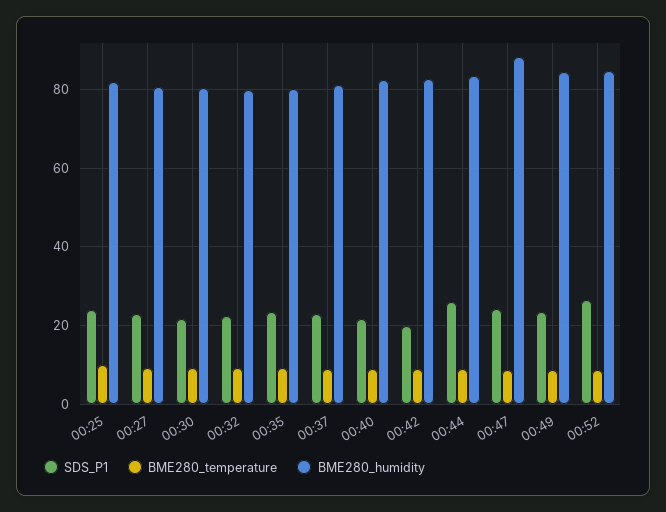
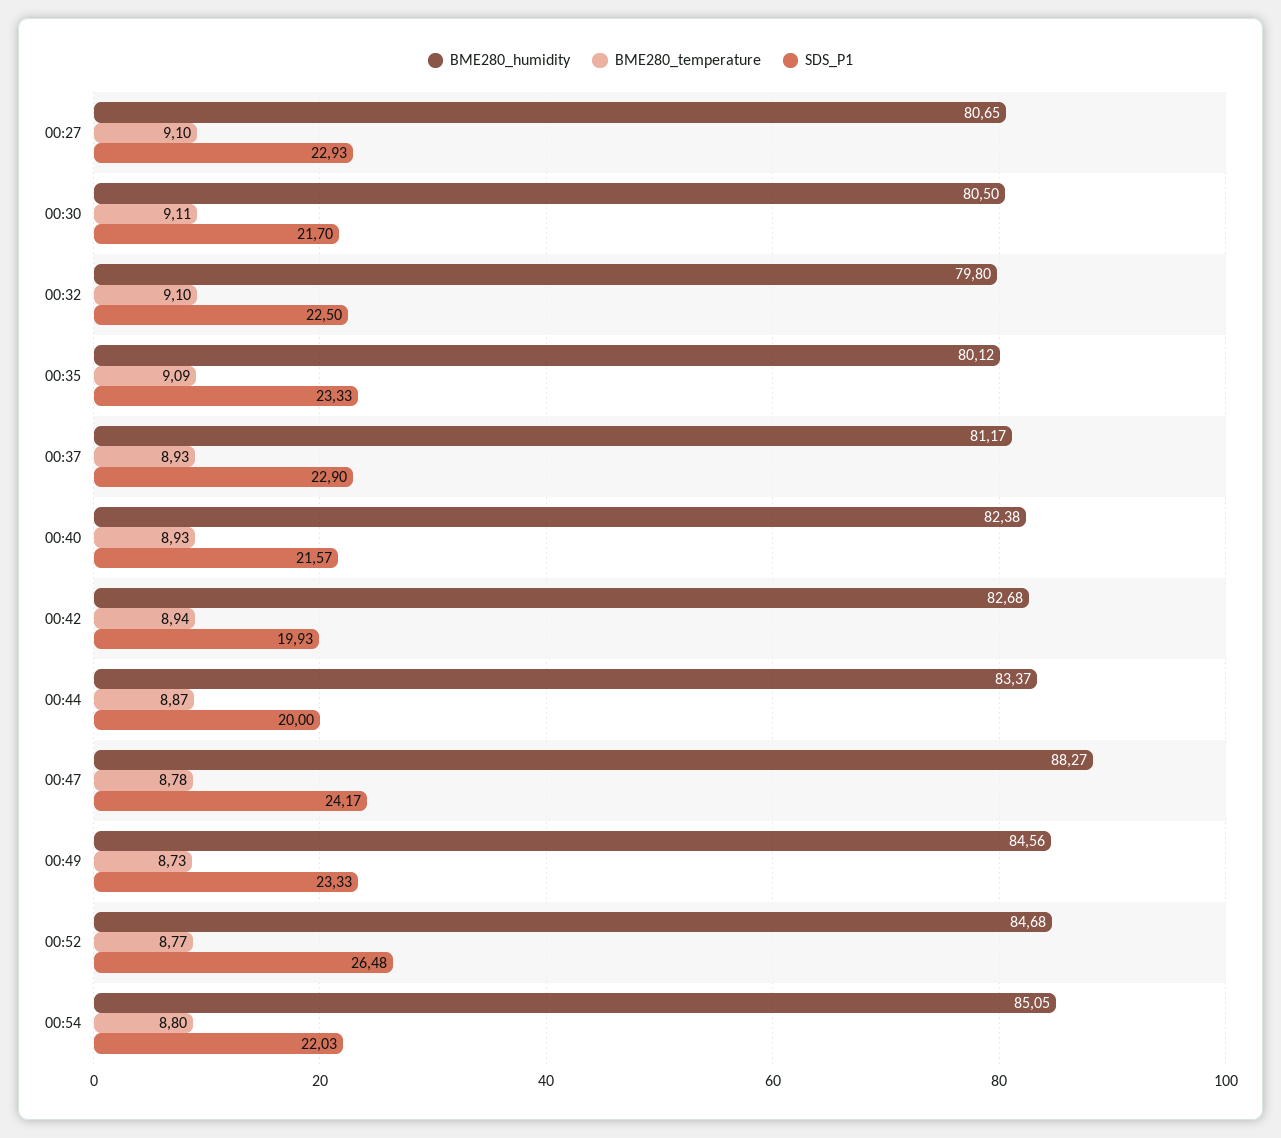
SDS_P1, 00:25: 24 -> none
BME280_temperature, 00:25: 10 -> none
BME280_humidity, 00:25: 82 -> none
SDS_P1, 00:44: 26 -> 20
BME280_humidity, 00:54: none -> 85.05
BME280_temperature, 00:54: none -> 8.8
SDS_P1, 00:54: none -> 22.03

